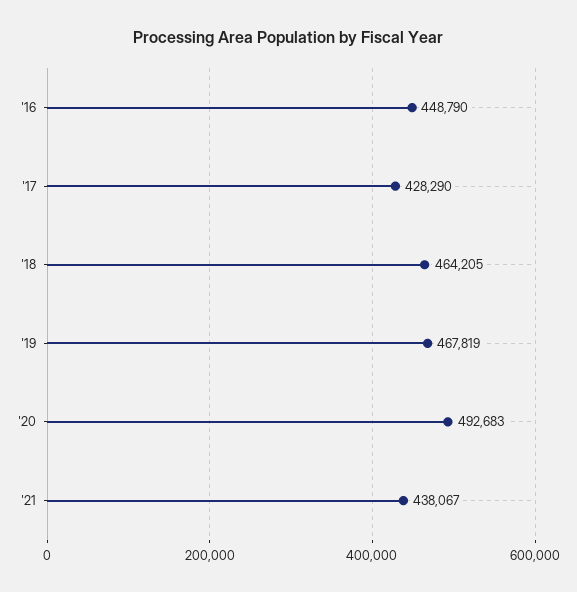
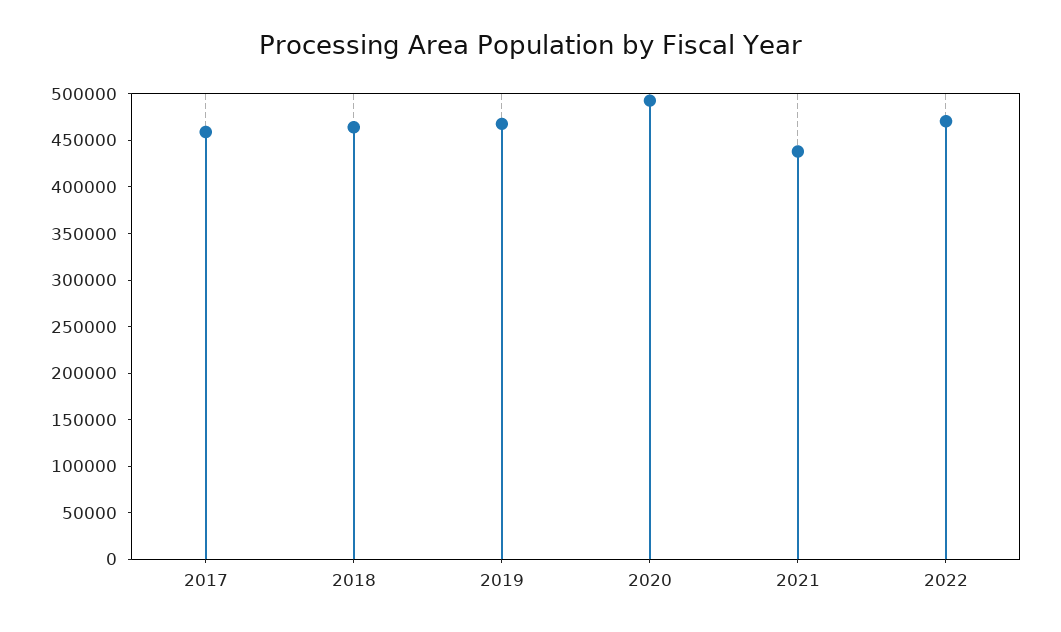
'16: 448790 -> none
'17: 428290 -> 460000
2022: none -> 470000

